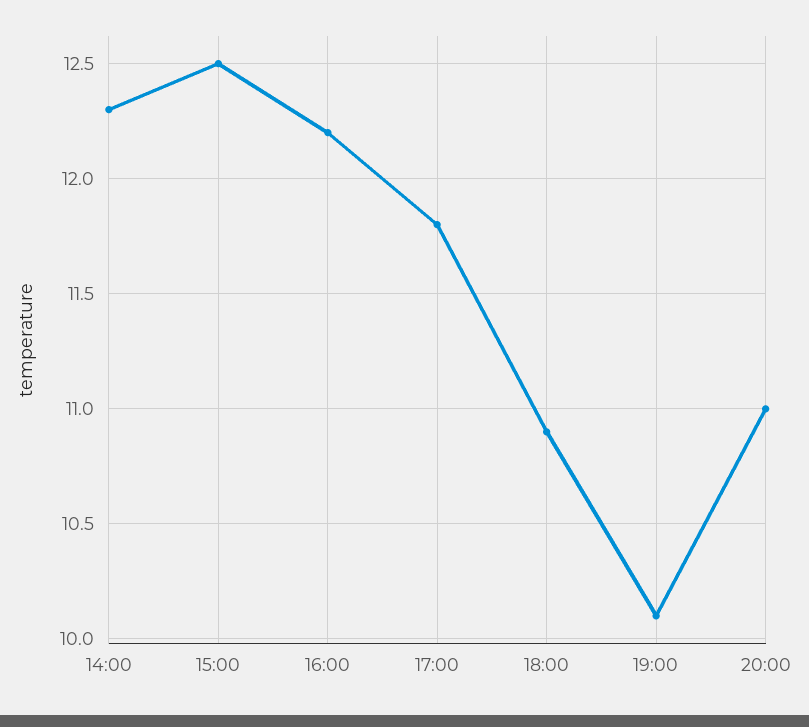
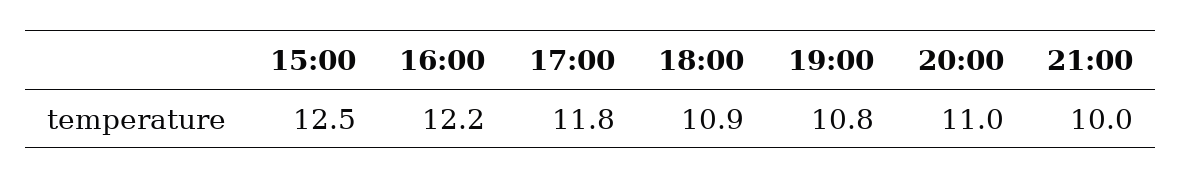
14:00: 12.3 -> none
19:00: 10.1 -> 10.8
21:00: none -> 10

